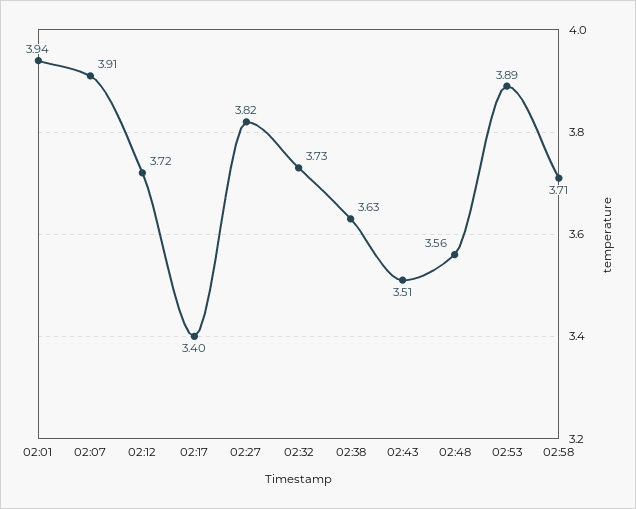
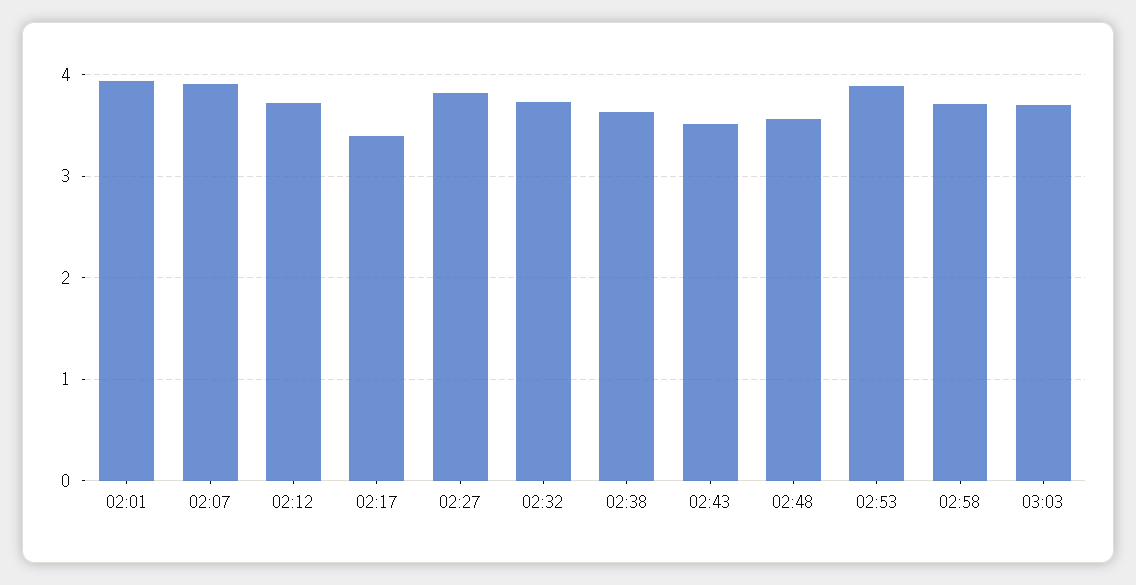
03:03: none -> 3.7

